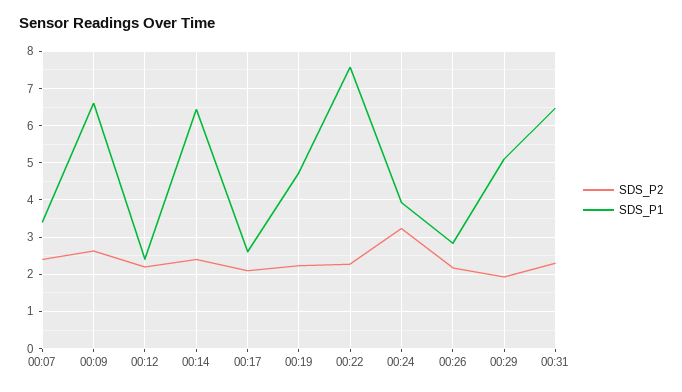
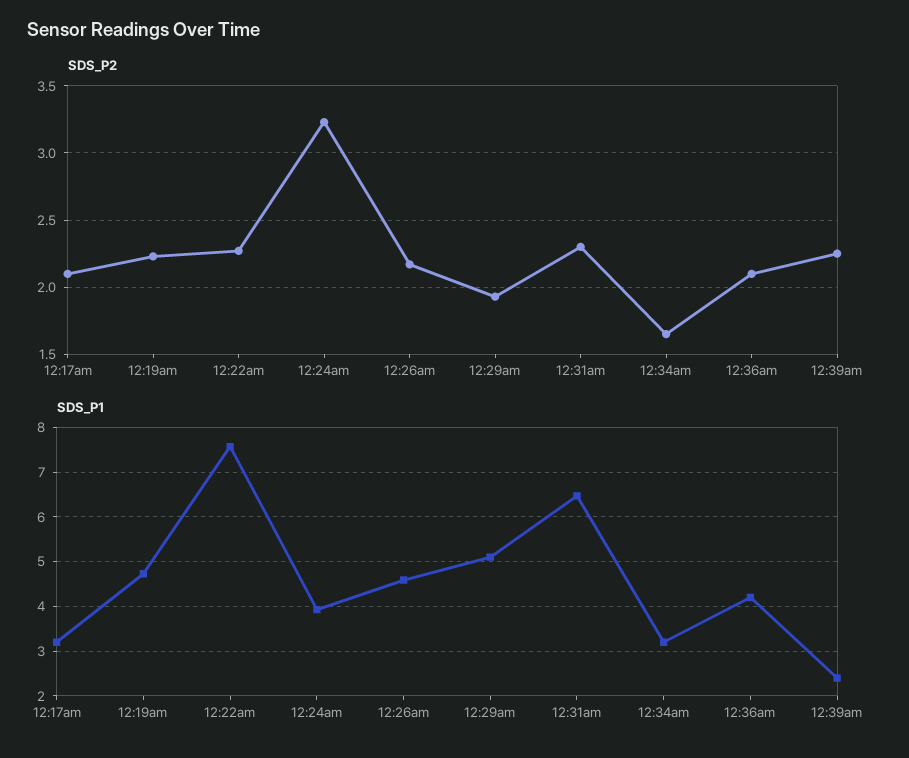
SDS_P2, 00:07: 2.4 -> none
SDS_P1, 00:07: 3.4 -> none
SDS_P2, 00:09: 2.6 -> none
SDS_P1, 00:09: 6.6 -> none
SDS_P2, 00:12: 2.2 -> none
SDS_P1, 00:12: 2.4 -> none
SDS_P2, 00:14: 2.4 -> none
SDS_P1, 00:14: 6.4 -> none
SDS_P1, 00:17: 2.6 -> 3.2
SDS_P1, 00:26: 2.8 -> 4.6
SDS_P2, 12:34am: none -> 1.65
SDS_P2, 12:36am: none -> 2.1
SDS_P2, 12:39am: none -> 2.25
SDS_P1, 12:34am: none -> 3.2
SDS_P1, 12:36am: none -> 4.2
SDS_P1, 12:39am: none -> 2.4

